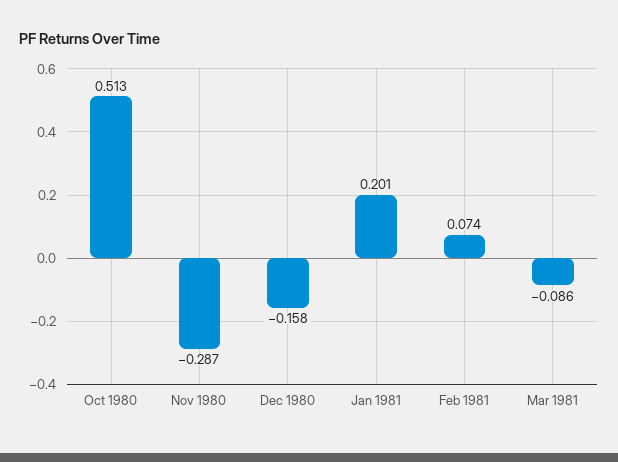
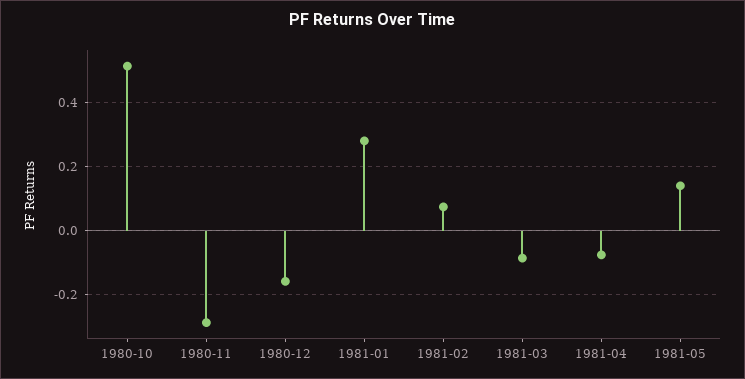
Jan 1981: 0.201 -> 0.28
1981-04: none -> -0.08
1981-05: none -> 0.14

